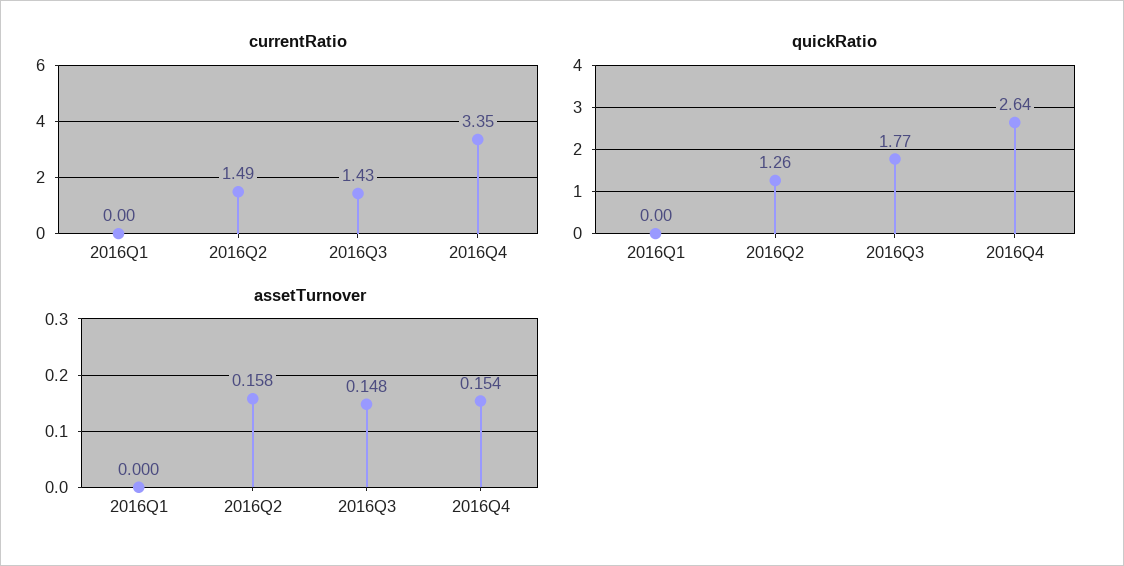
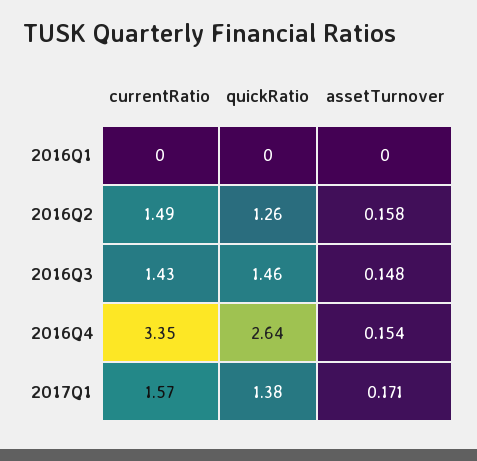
quickRatio, 2016Q3: 1.77 -> 1.46
currentRatio, 2017Q1: none -> 1.57
quickRatio, 2017Q1: none -> 1.38
assetTurnover, 2017Q1: none -> 0.171

